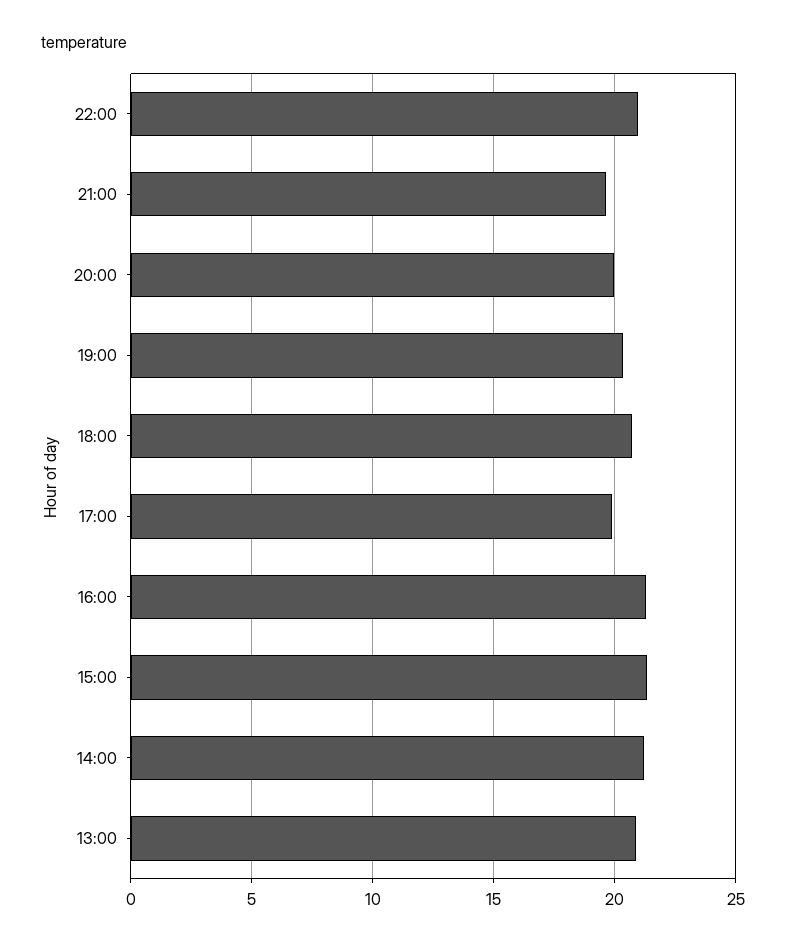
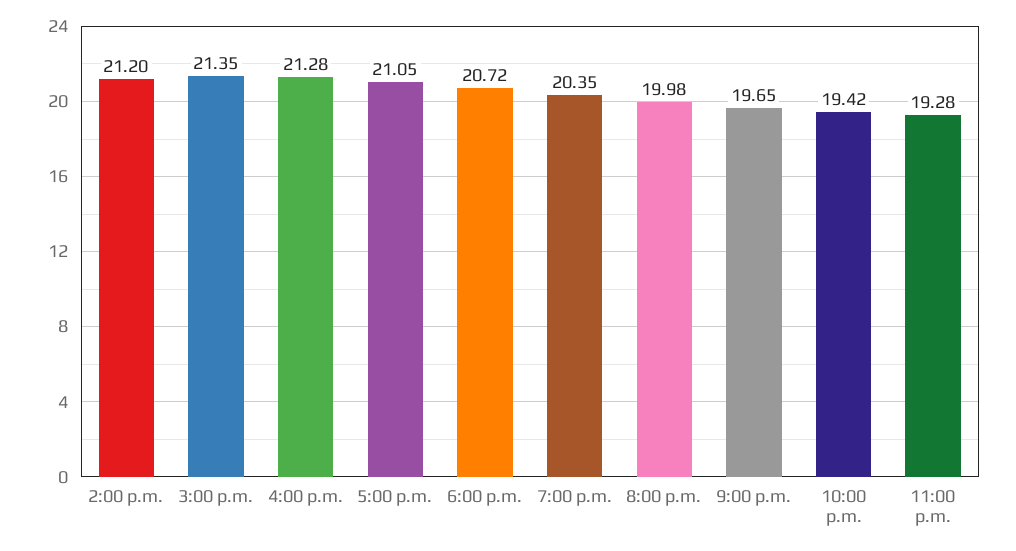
22:00: 21 -> 19.42
17:00: 20 -> 21.05
13:00: 21 -> none
11:00 p.m.: none -> 19.28

